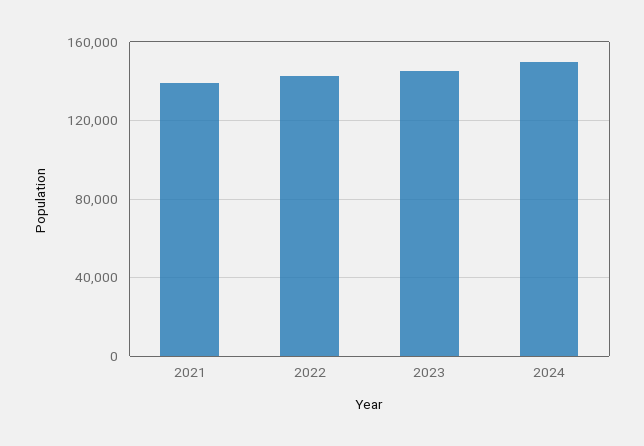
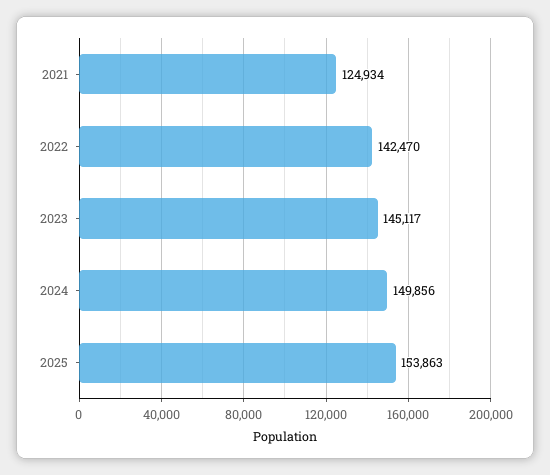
2021: 140000 -> 124934
2025: none -> 153863

